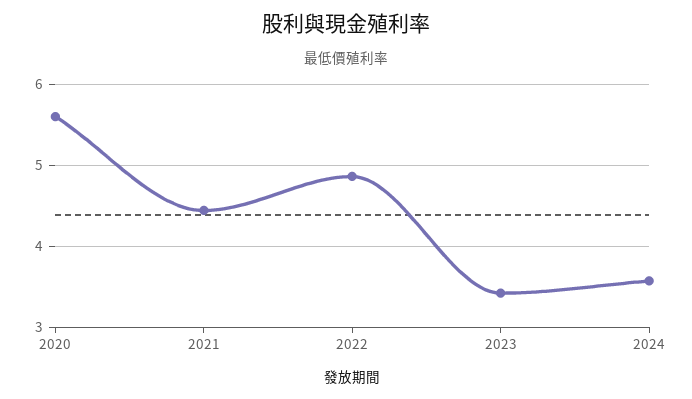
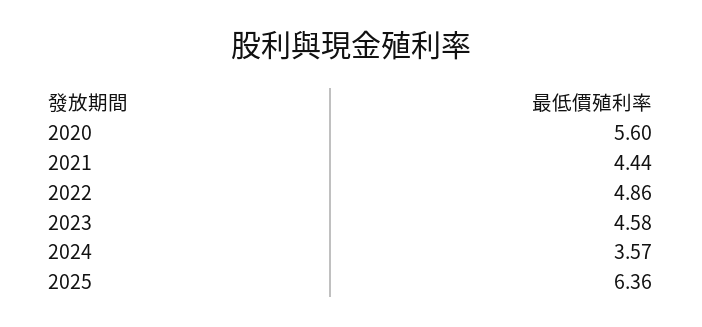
2023: 3.4 -> 4.58
2025: none -> 6.36

